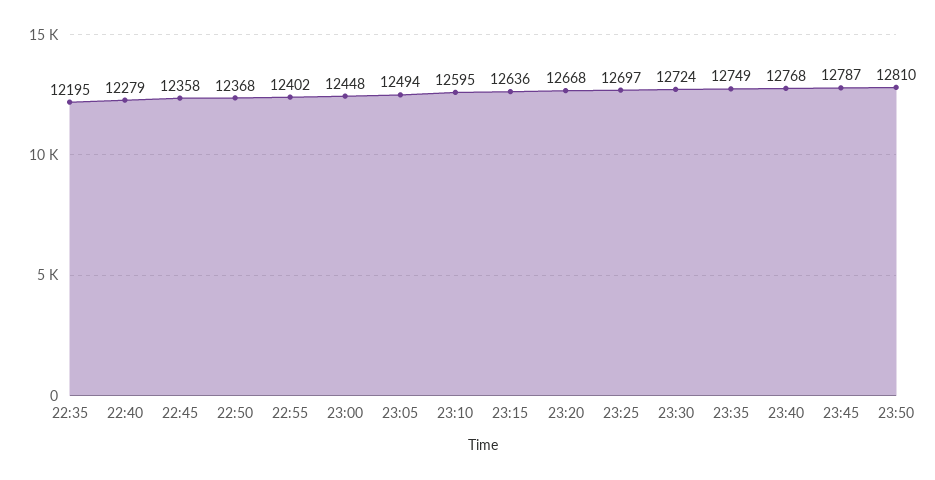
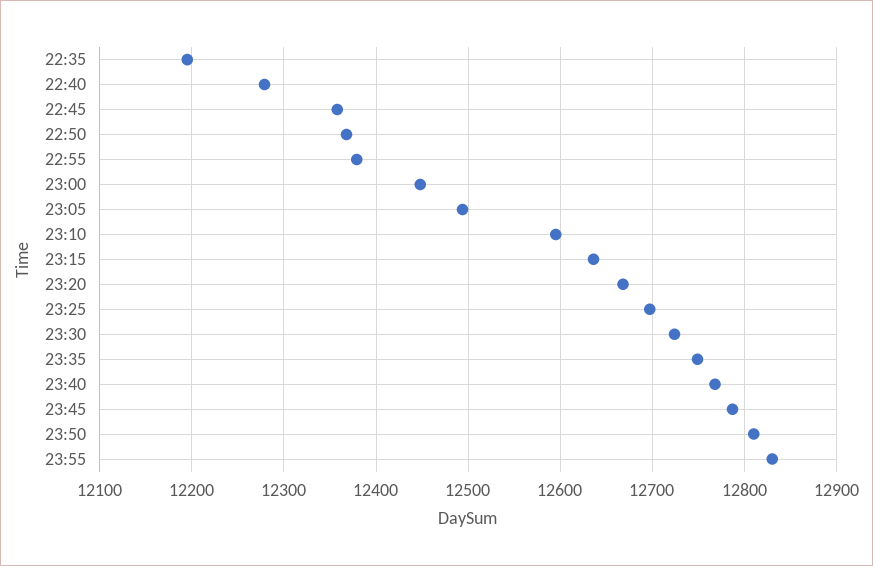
22:55: 12402 -> 12380
23:55: none -> 12830

